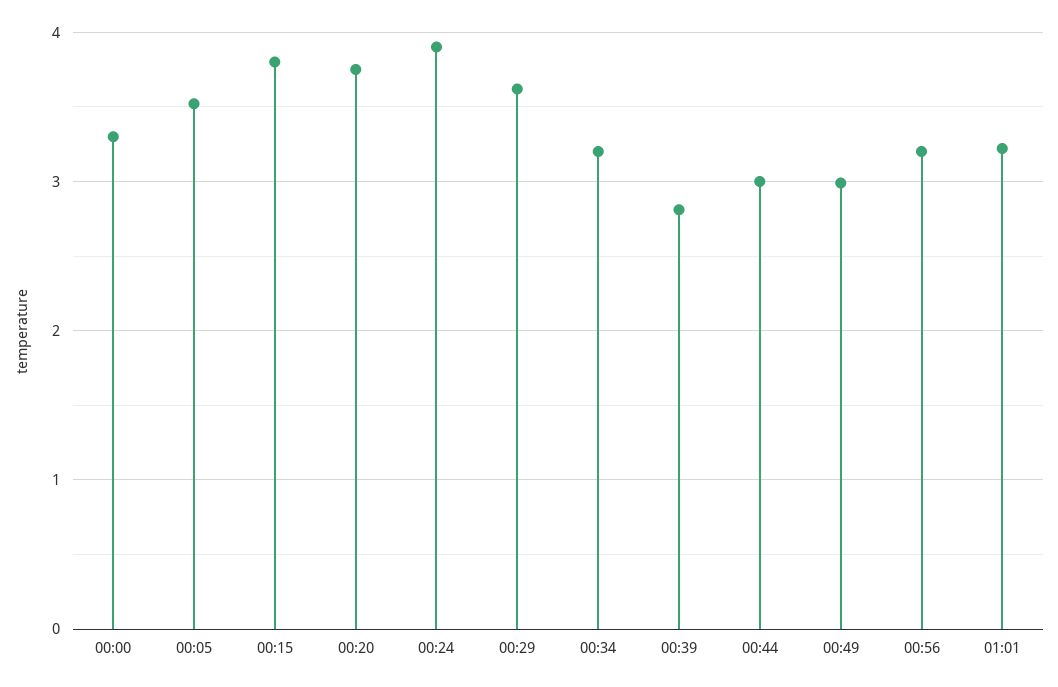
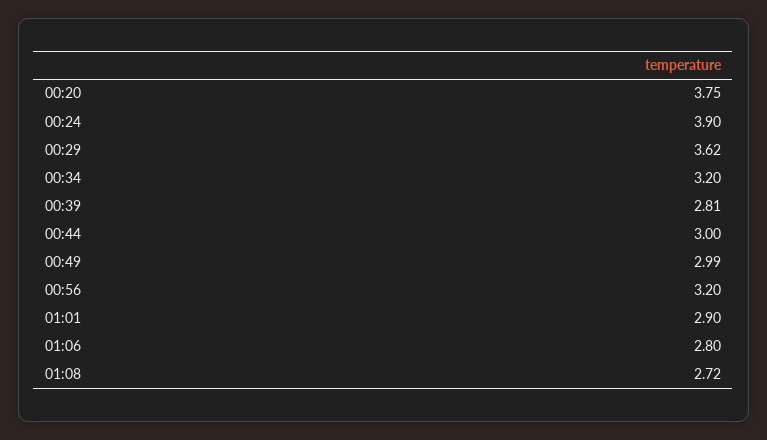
00:00: 3.3 -> none
00:05: 3.5 -> none
00:15: 3.8 -> none
01:01: 3.2 -> 2.9
01:06: none -> 2.8
01:08: none -> 2.72

